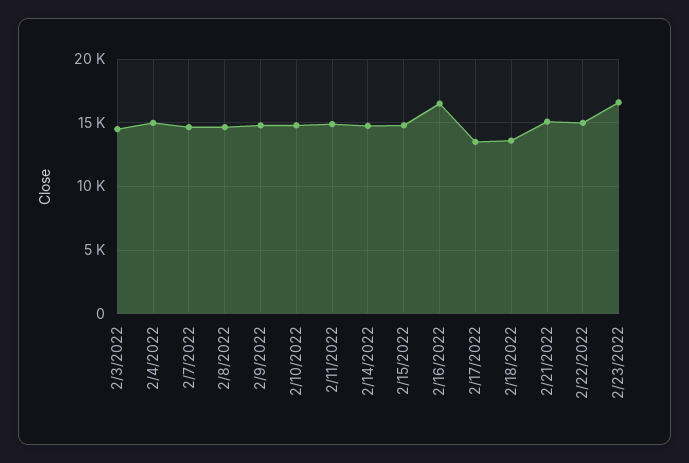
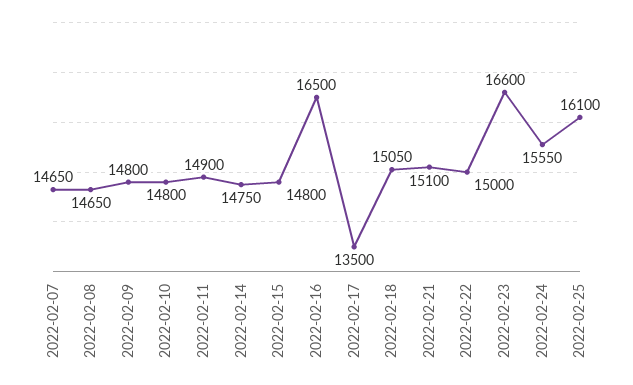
2/3/2022: 14500 -> none
2/4/2022: 15000 -> none
2/18/2022: 13500 -> 15050
2022-02-24: none -> 15550
2022-02-25: none -> 16100

